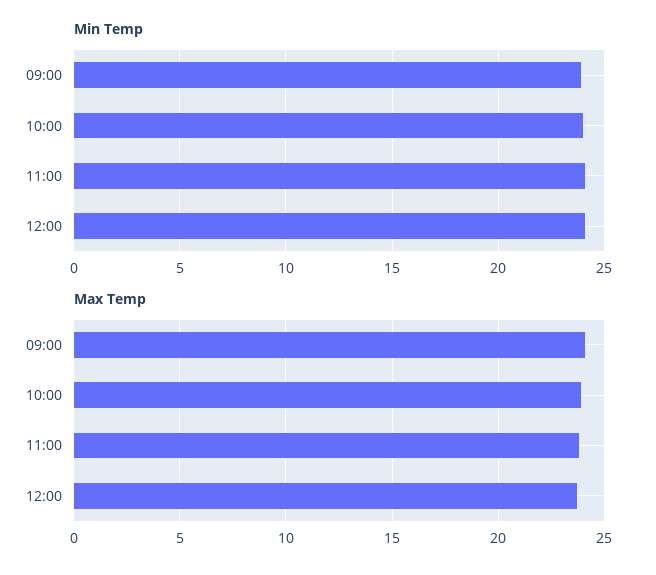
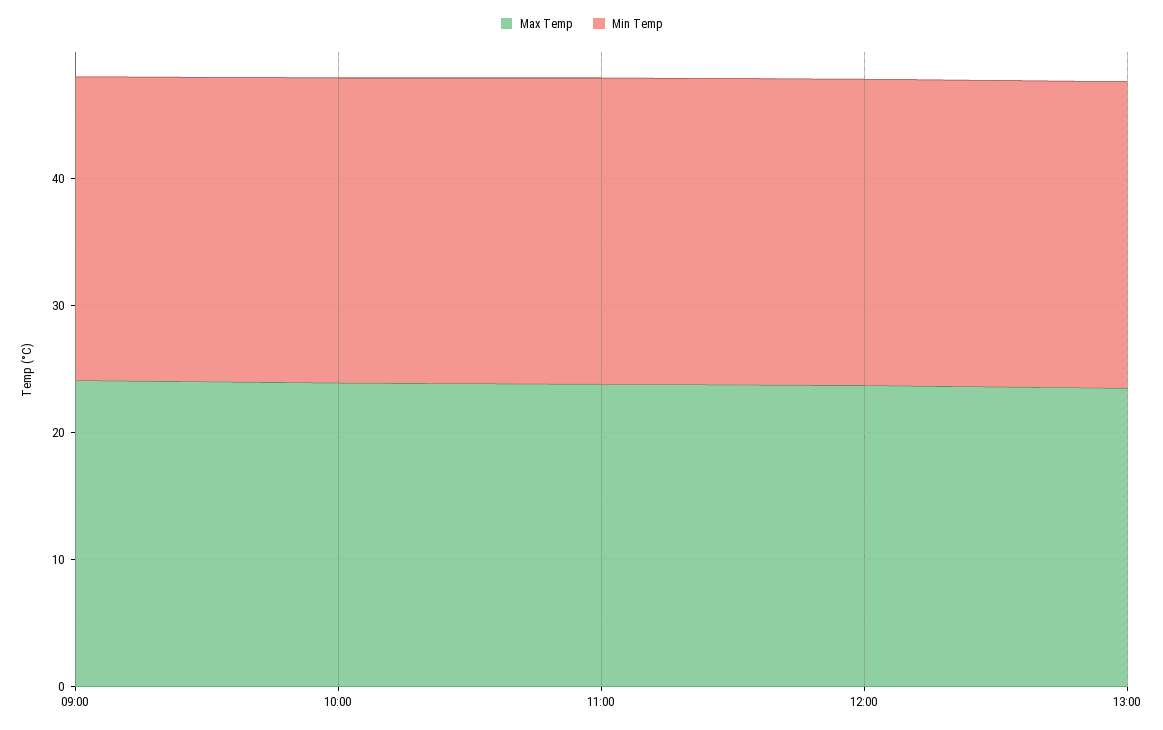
Max Temp, 13:00: none -> 24
Min Temp, 13:00: none -> 24

